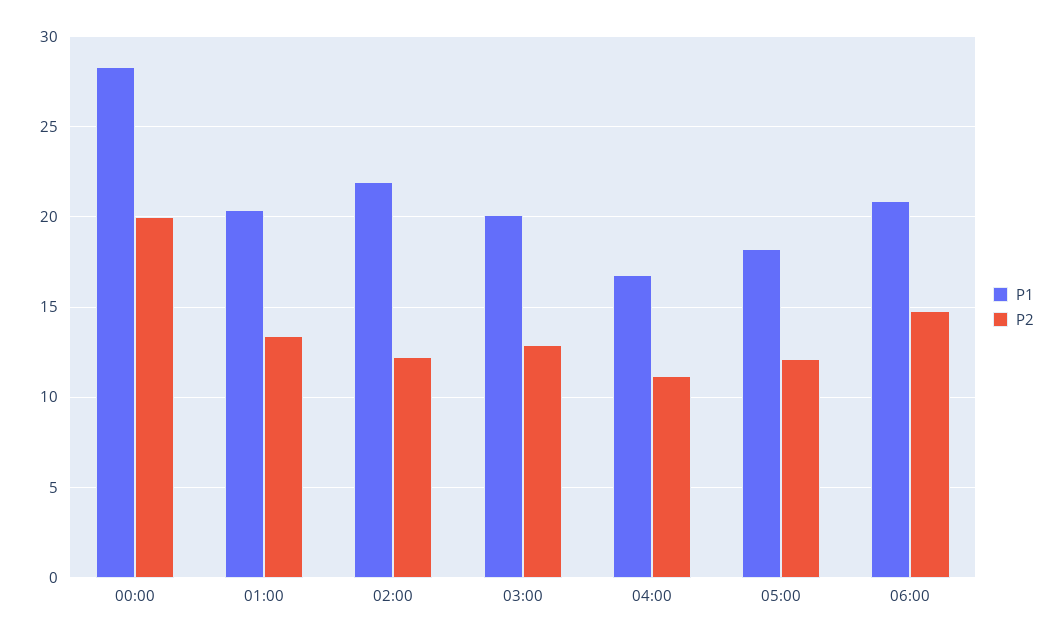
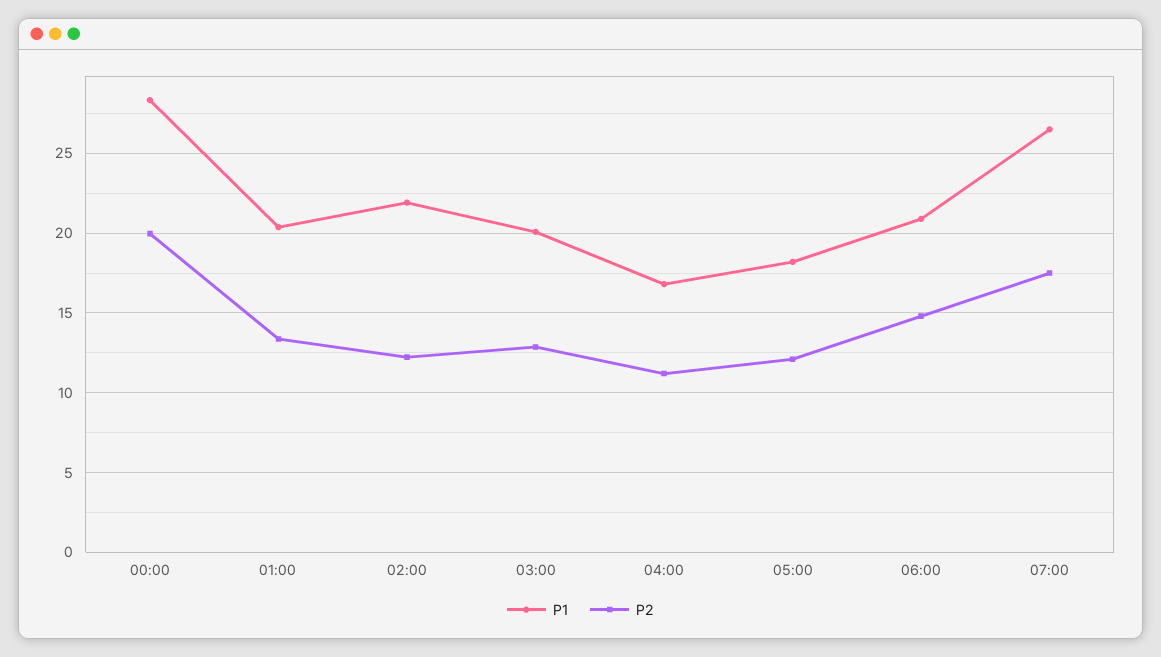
P1, 07:00: none -> 26.5
P2, 07:00: none -> 17.5

